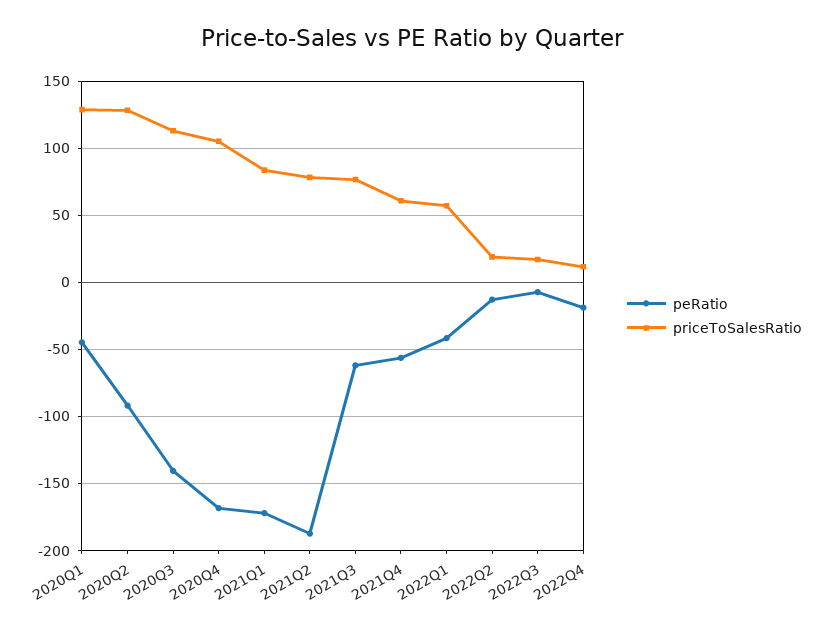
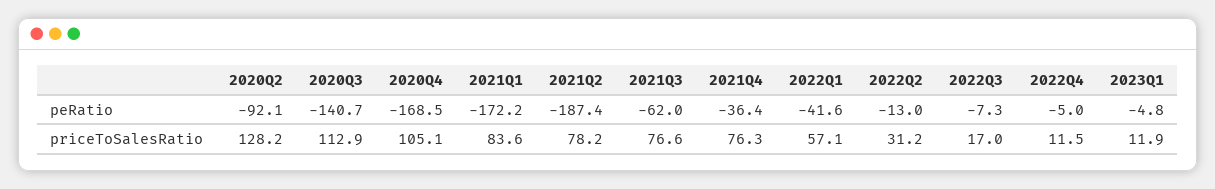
peRatio, 2020Q1: -45 -> none
priceToSalesRatio, 2020Q1: 130 -> none
peRatio, 2021Q4: -55 -> -36.4
priceToSalesRatio, 2021Q4: 60 -> 76.3
priceToSalesRatio, 2022Q2: 20 -> 31.2
peRatio, 2022Q4: -20 -> -5
peRatio, 2023Q1: none -> -4.8
priceToSalesRatio, 2023Q1: none -> 11.9

